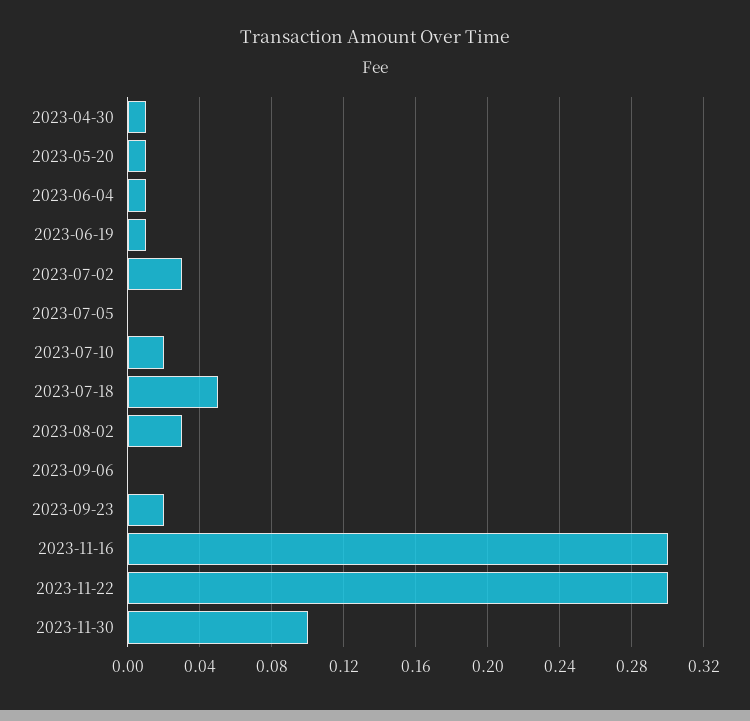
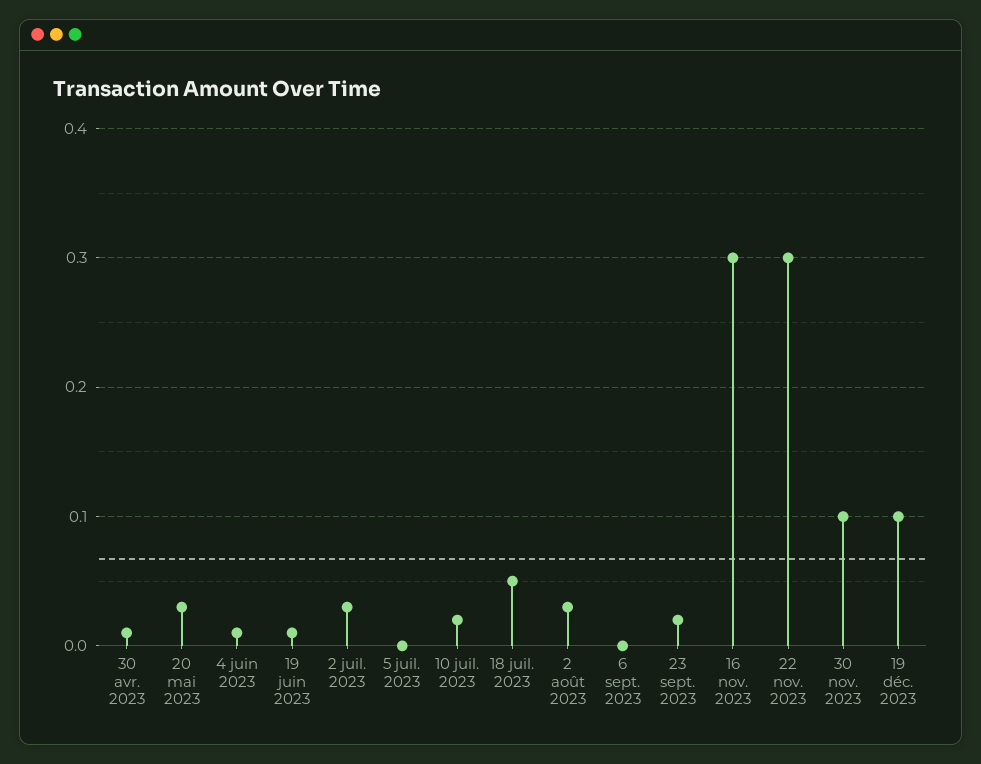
2023-05-20: 0.01 -> 0.03
19 déc. 2023: none -> 0.1

